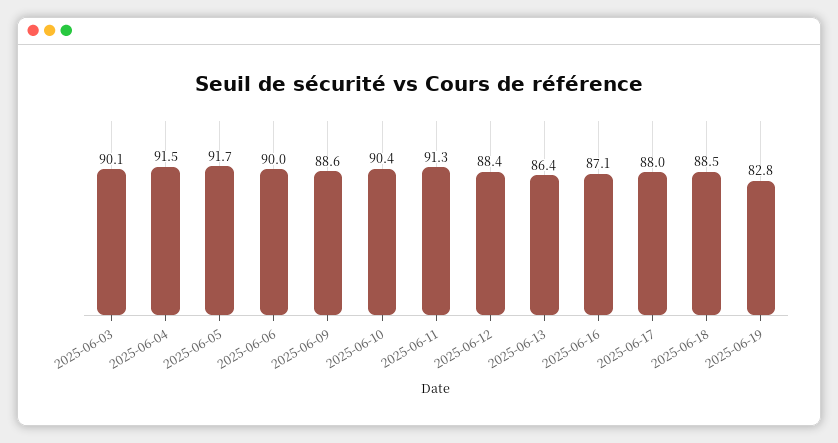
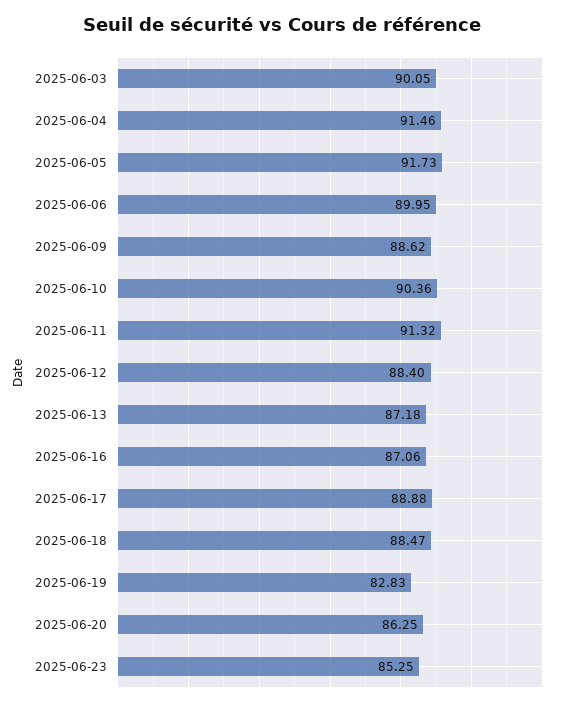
2025-06-13: 86.4 -> 87.18
2025-06-17: 88 -> 88.88
2025-06-20: none -> 86.25
2025-06-23: none -> 85.25

